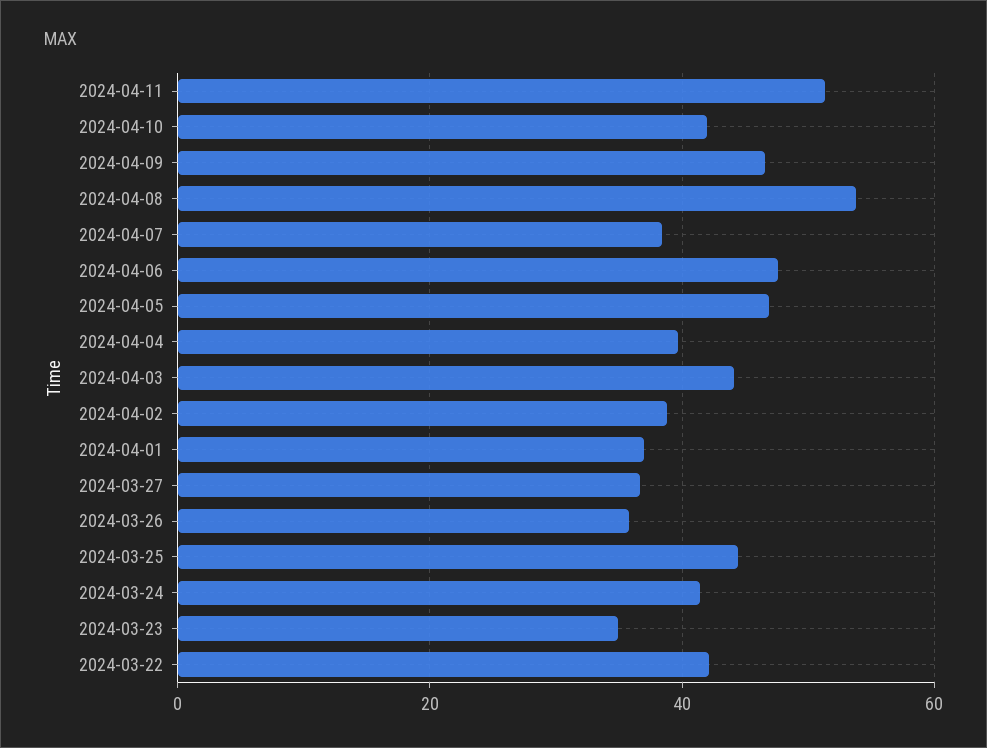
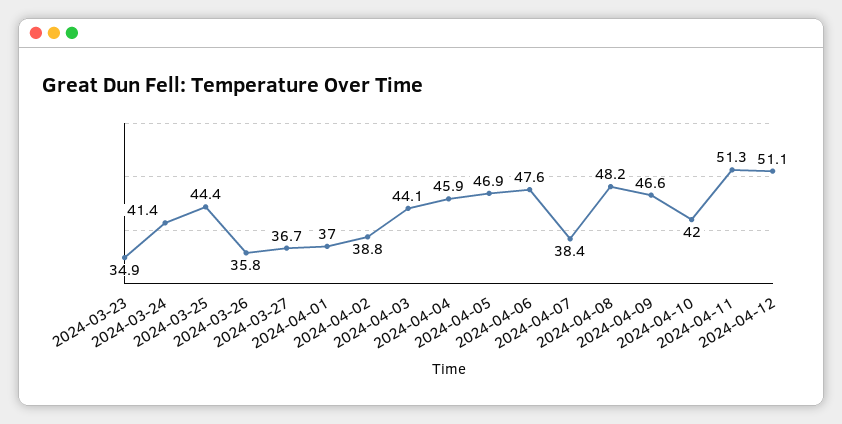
2024-04-08: 54 -> 48.2
2024-04-04: 40 -> 45.9
2024-03-22: 42 -> none
2024-04-12: none -> 51.1

